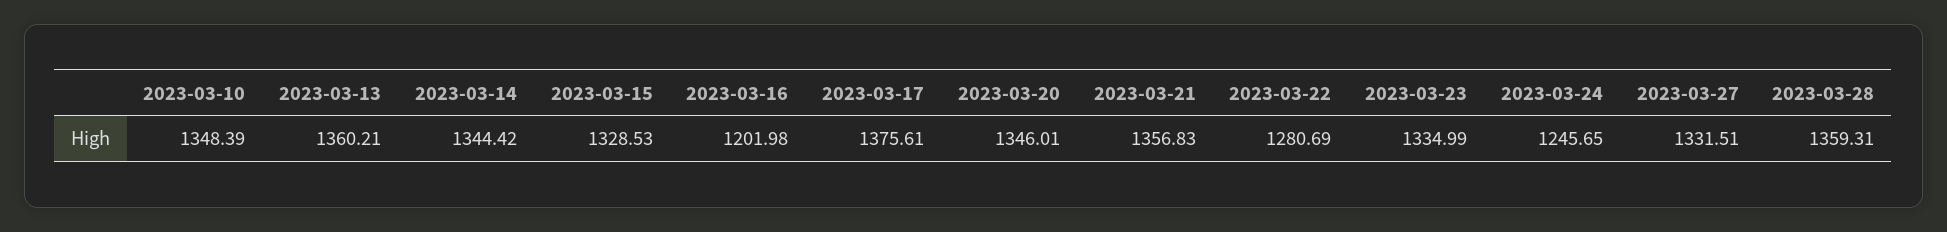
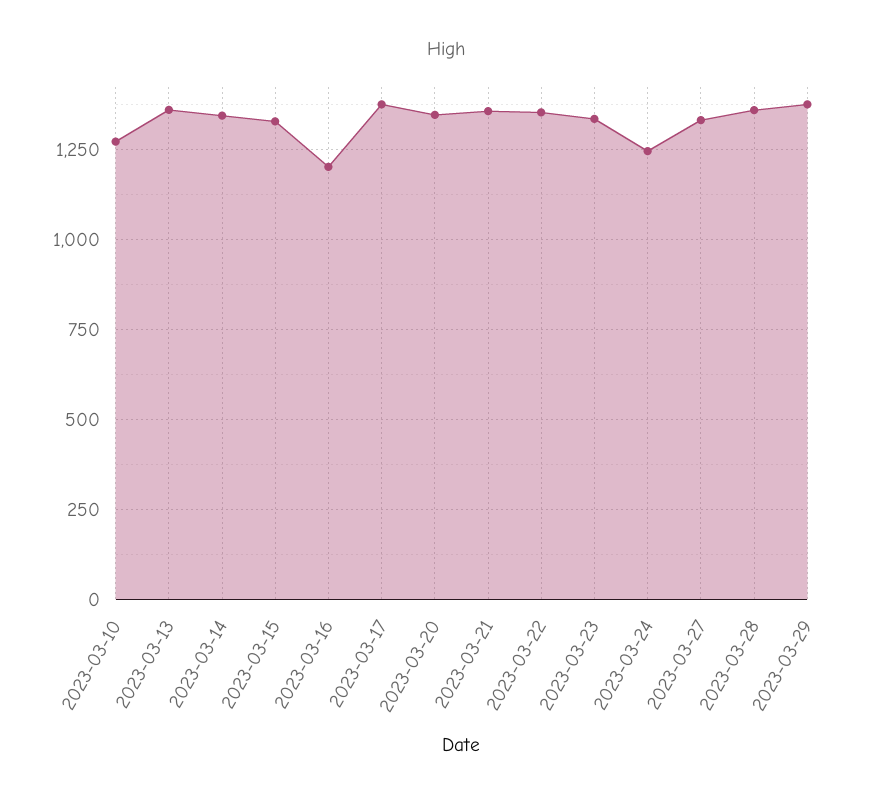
2023-03-10: 1348.39 -> 1275
2023-03-22: 1280.69 -> 1350
2023-03-29: none -> 1375

